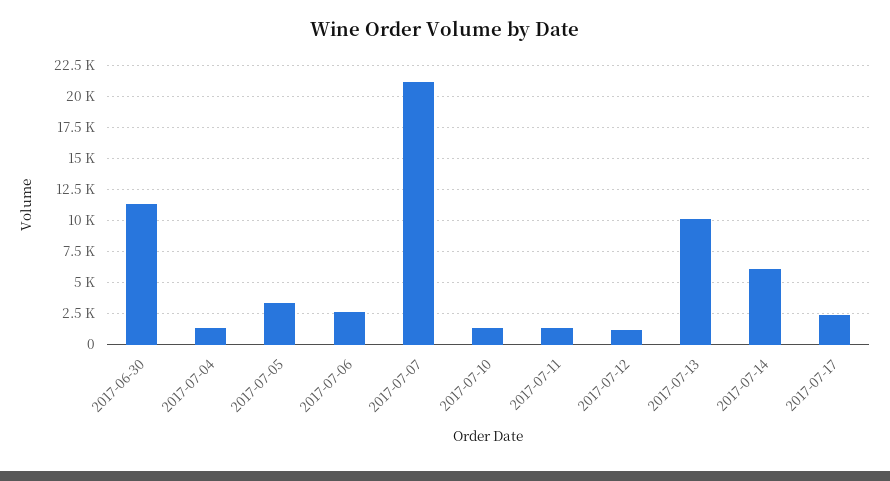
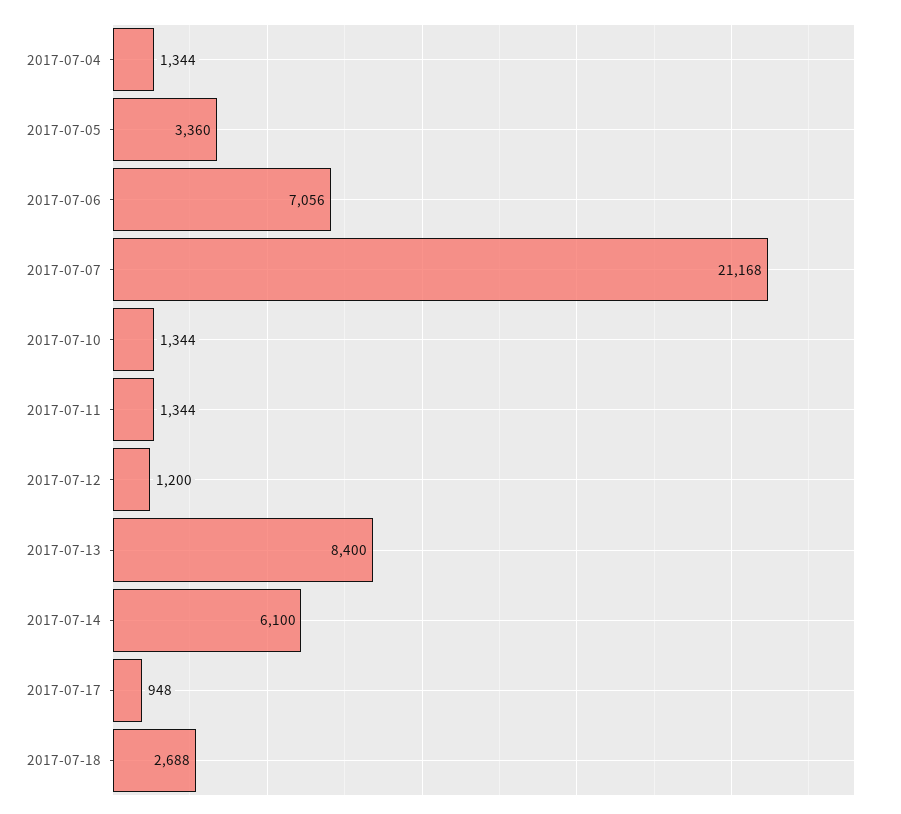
2017-06-30: 11500 -> none
2017-07-06: 2500 -> 7056
2017-07-13: 10000 -> 8400
2017-07-17: 2500 -> 948
2017-07-18: none -> 2688

